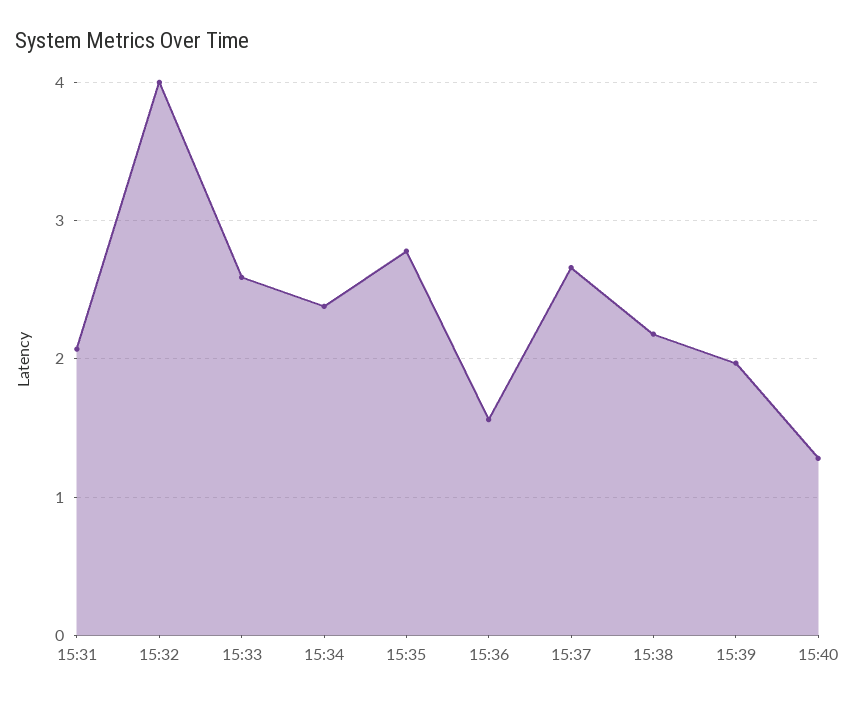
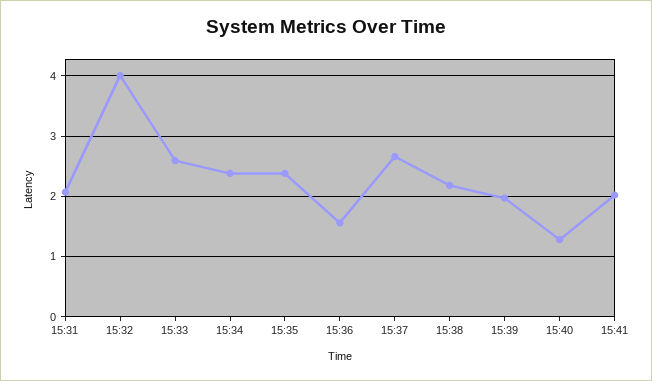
15:35: 2.8 -> 2.4
15:41: none -> 2

